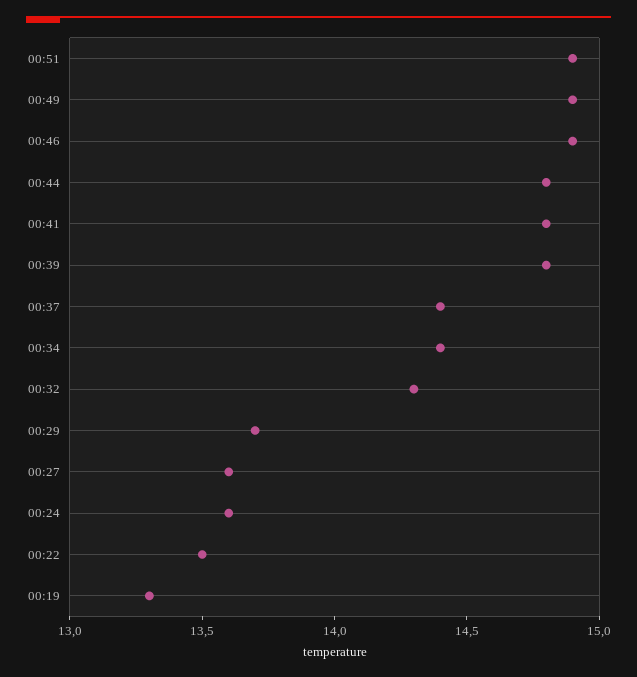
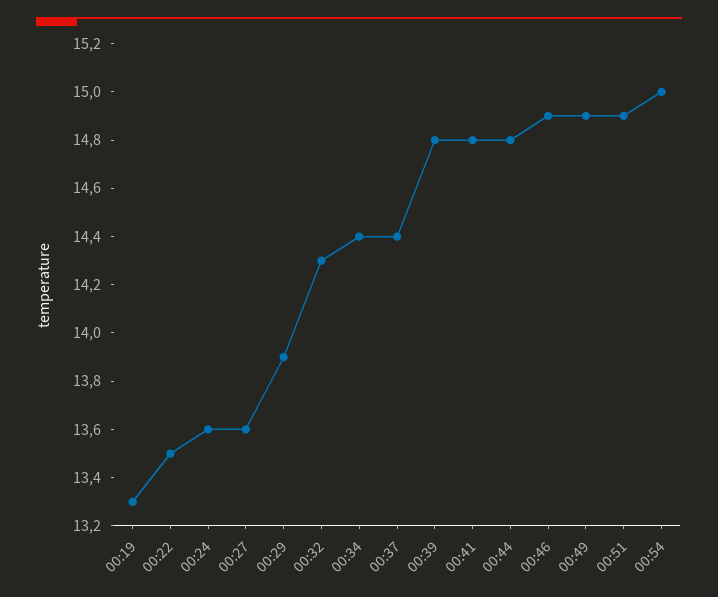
00:29: 13.7 -> 13.9
00:54: none -> 15

